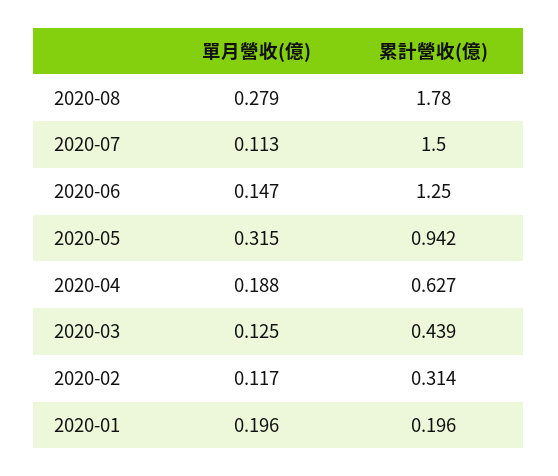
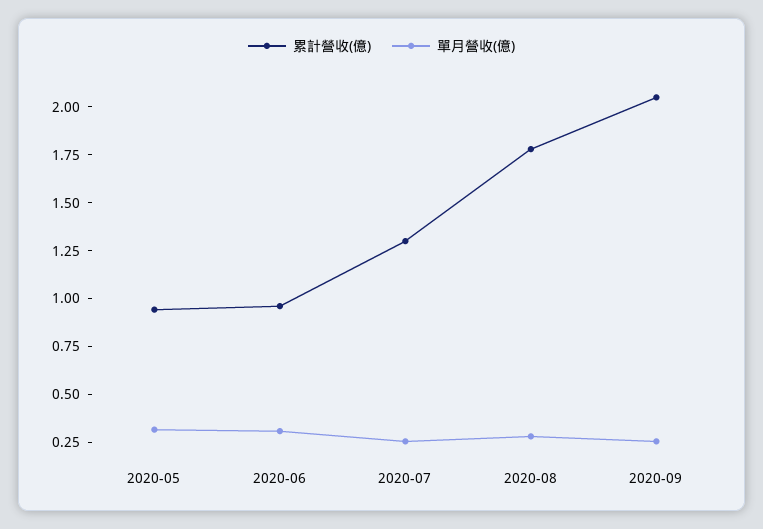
單月營收(億), 2020-07: 0.113 -> 0.25
累計營收(億), 2020-07: 1.5 -> 1.3
單月營收(億), 2020-06: 0.147 -> 0.3
累計營收(億), 2020-06: 1.25 -> 0.95
單月營收(億), 2020-04: 0.188 -> none
累計營收(億), 2020-04: 0.627 -> none
單月營收(億), 2020-03: 0.125 -> none
累計營收(億), 2020-03: 0.439 -> none
單月營收(億), 2020-02: 0.117 -> none
累計營收(億), 2020-02: 0.314 -> none
單月營收(億), 2020-01: 0.196 -> none
累計營收(億), 2020-01: 0.196 -> none
累計營收(億), 2020-09: none -> 2.05
單月營收(億), 2020-09: none -> 0.25

